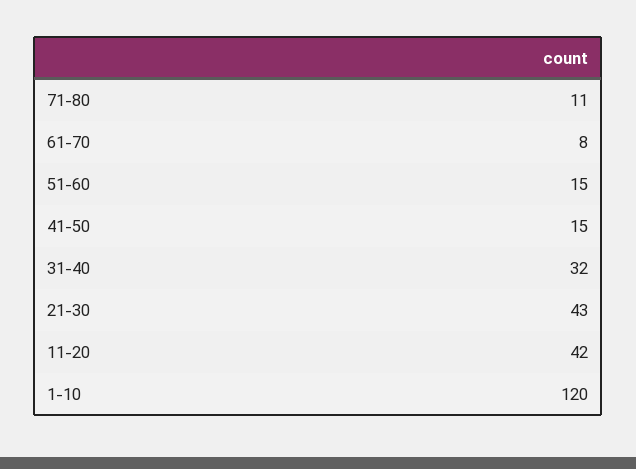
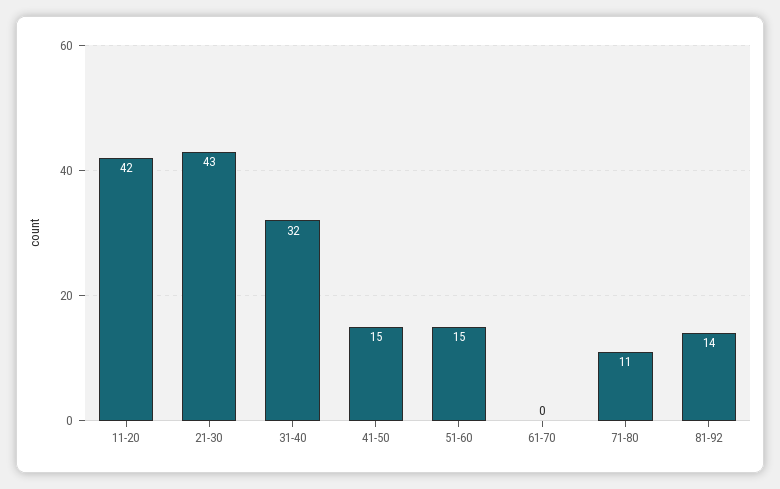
61-70: 8 -> 0
1-10: 120 -> none
81-92: none -> 14

